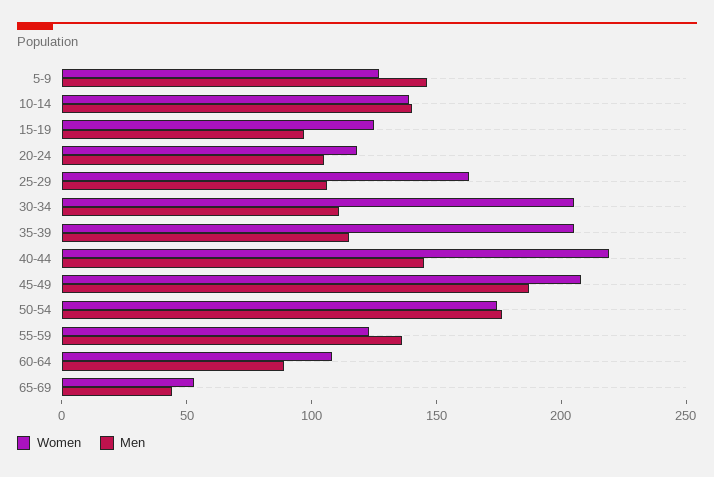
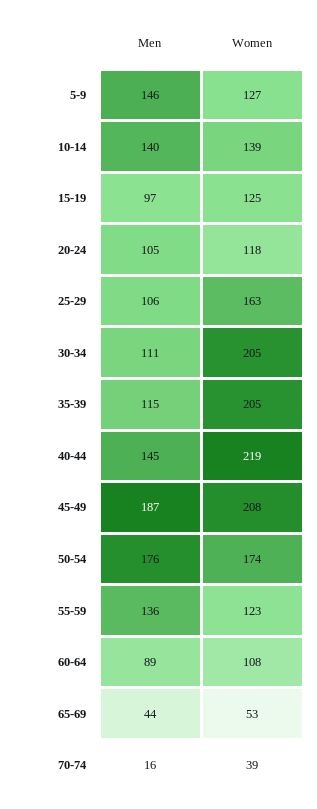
Men, 70-74: none -> 16
Women, 70-74: none -> 39

